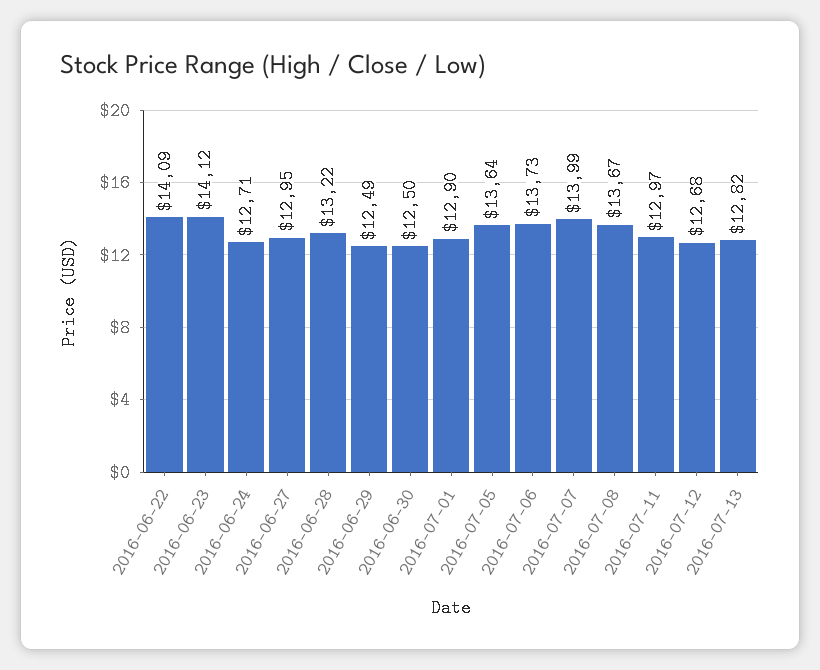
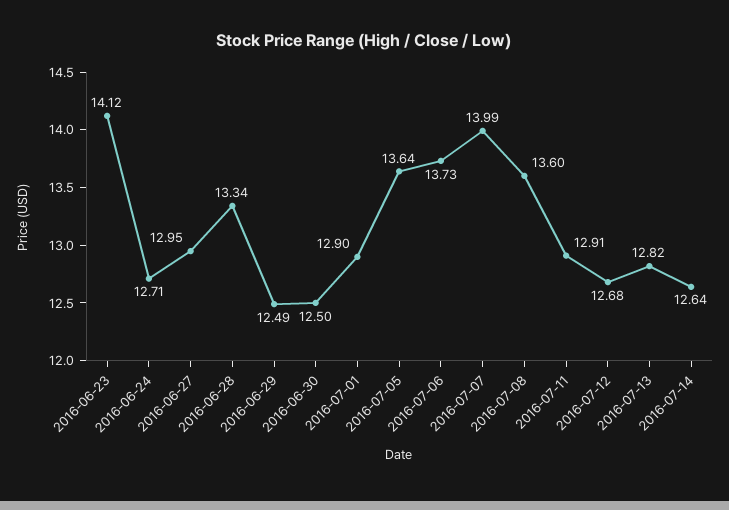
2016-06-22: 14.09 -> none
2016-06-28: 13.22 -> 13.34
2016-07-08: 13.67 -> 13.6
2016-07-11: 12.97 -> 12.91
2016-07-14: none -> 12.64

